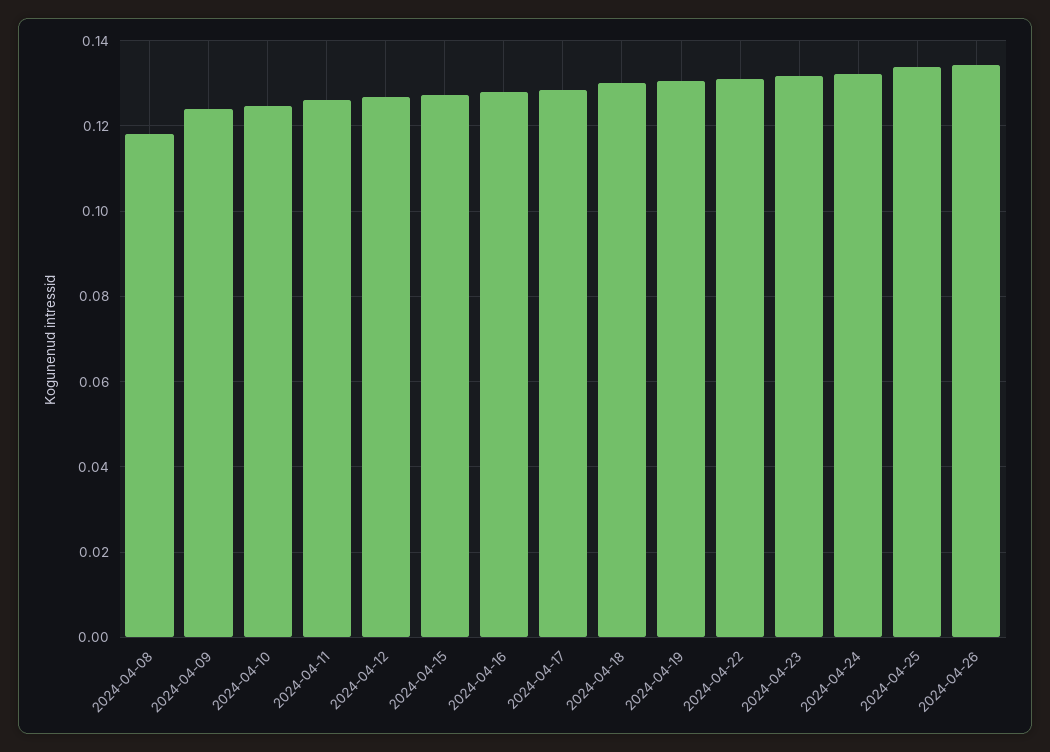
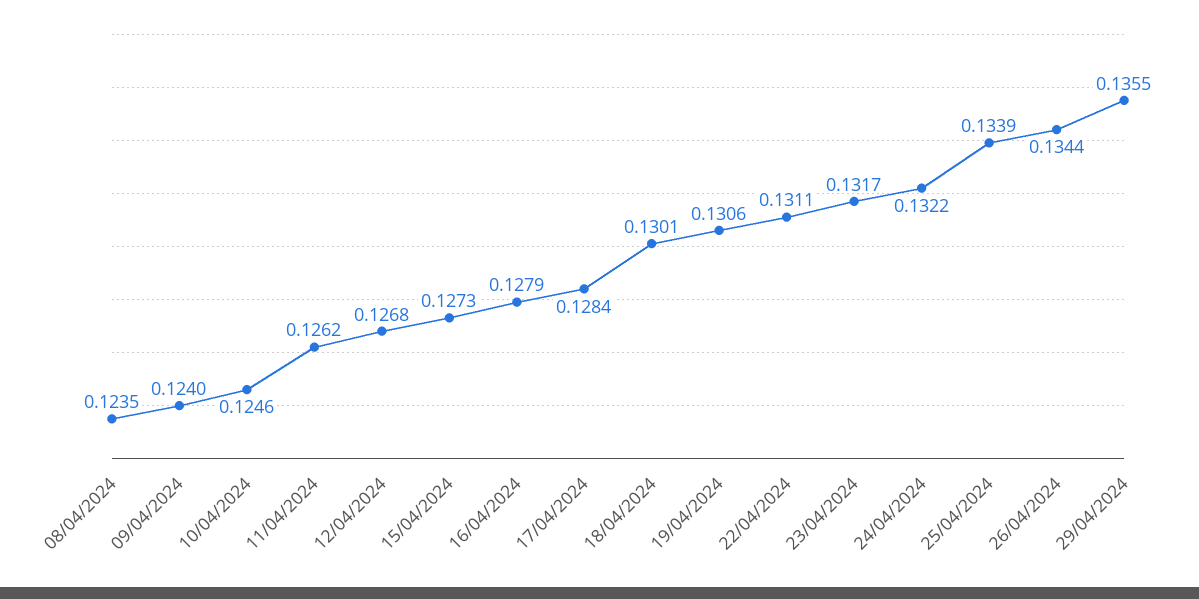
2024-04-08: 0.118 -> 0.1235
29/04/2024: none -> 0.1355

